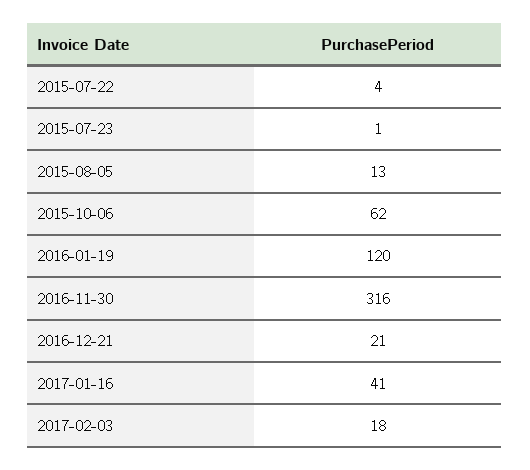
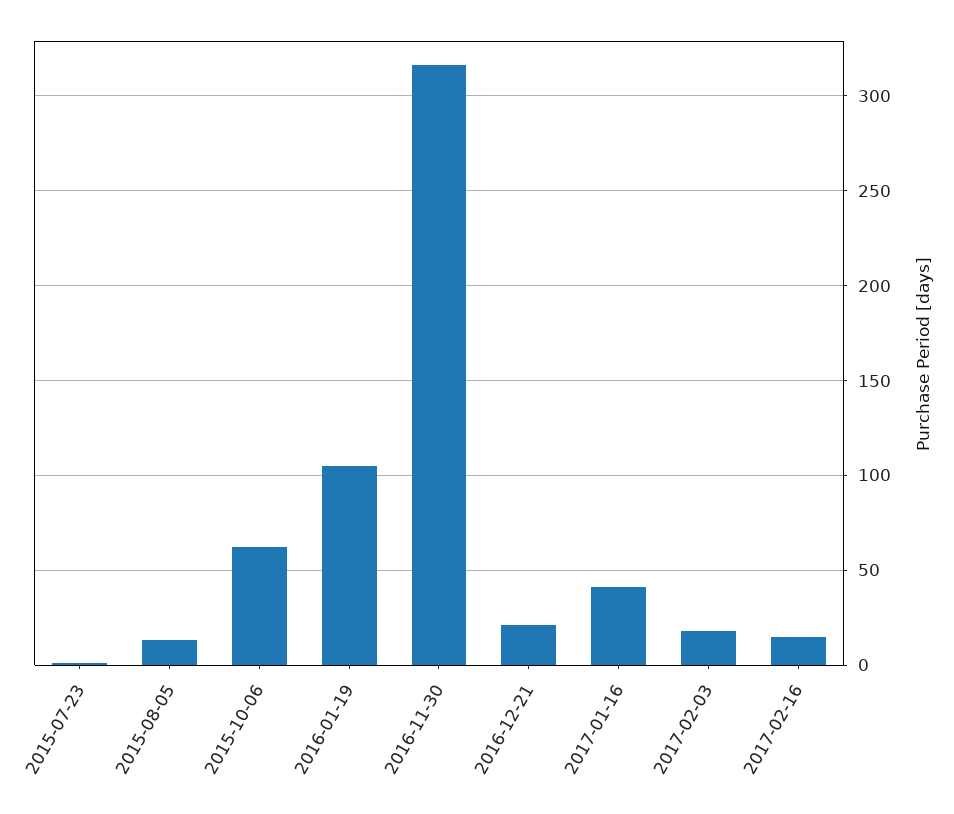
2015-07-22: 4 -> none
2016-01-19: 120 -> 105
2017-02-16: none -> 15

